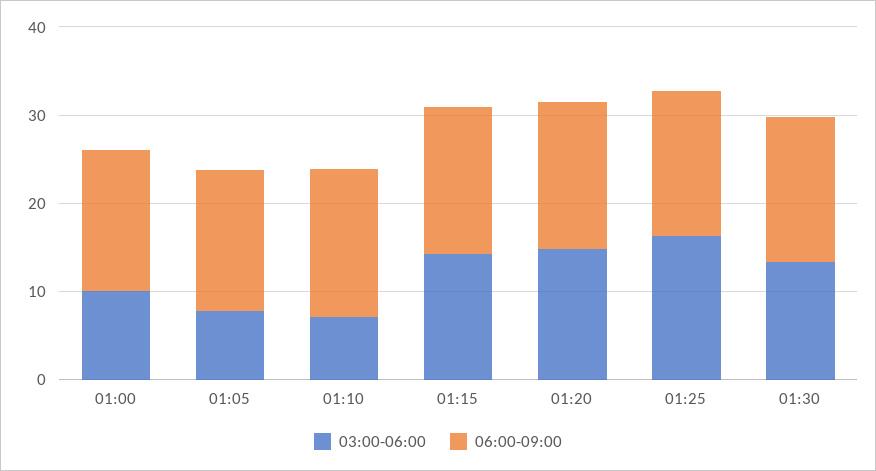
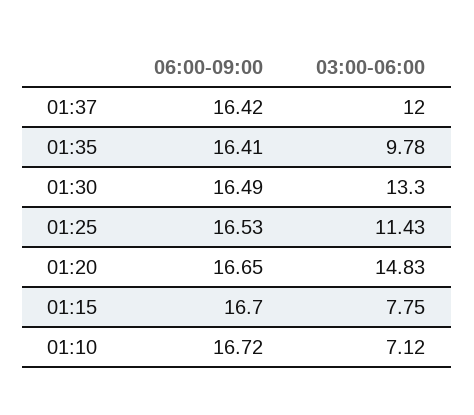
03:00-06:00, 01:00: 10 -> none
06:00-09:00, 01:00: 16 -> none
03:00-06:00, 01:05: 8 -> none
06:00-09:00, 01:05: 16 -> none
03:00-06:00, 01:15: 14 -> 7.75
03:00-06:00, 01:25: 16 -> 11.43
06:00-09:00, 01:37: none -> 16.42
03:00-06:00, 01:37: none -> 12
06:00-09:00, 01:35: none -> 16.41
03:00-06:00, 01:35: none -> 9.78

